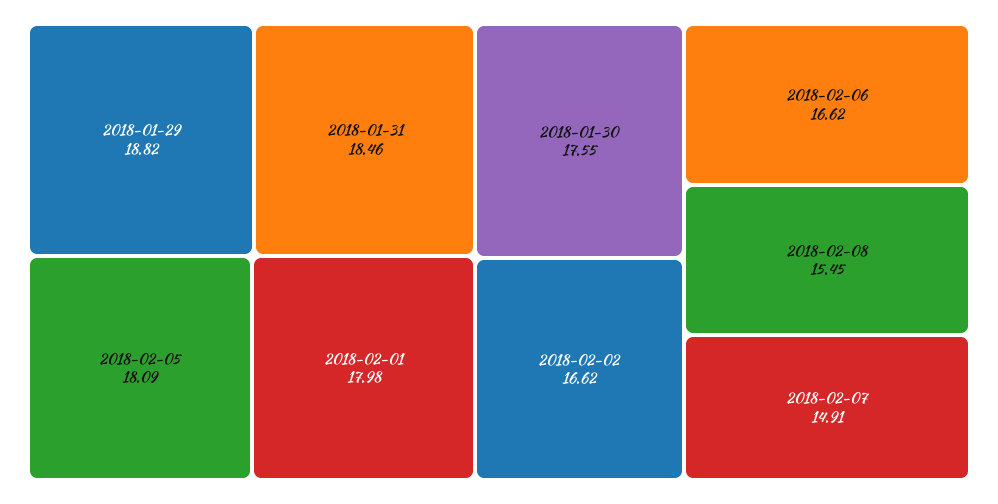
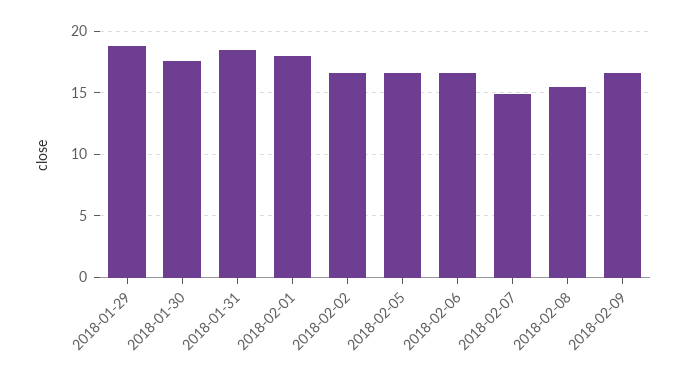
2018-02-05: 18.09 -> 16.5
2018-02-09: none -> 16.5

